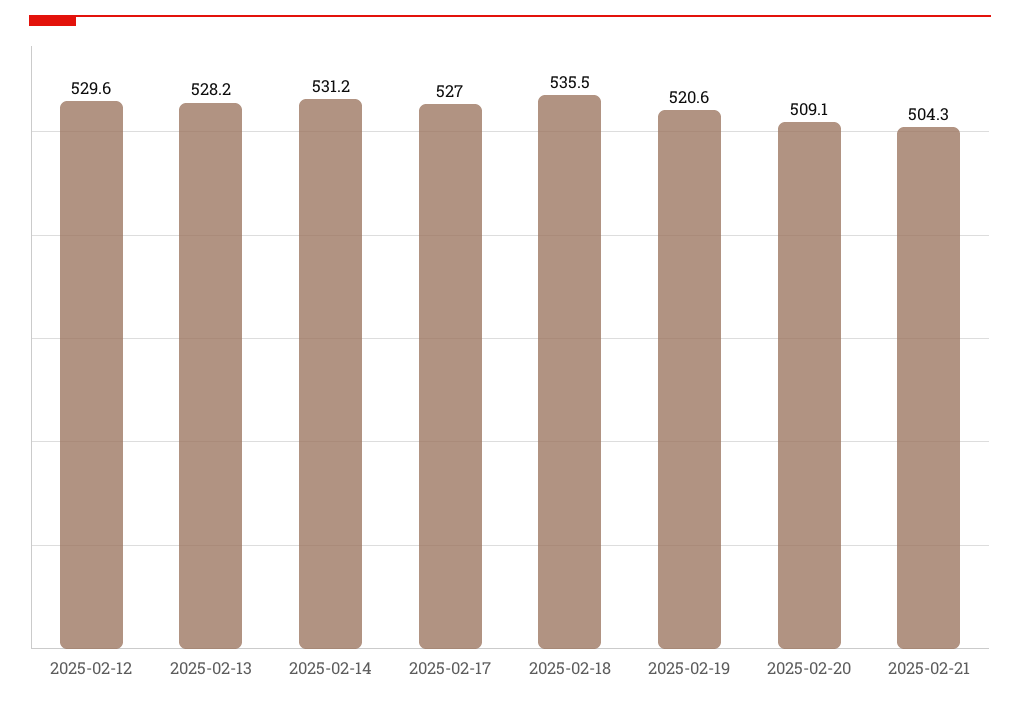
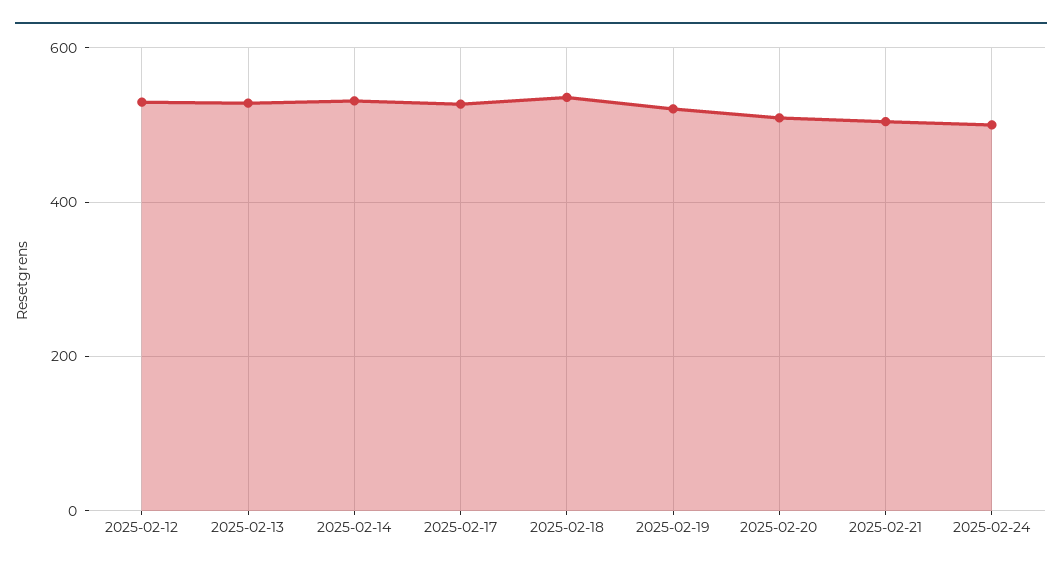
2025-02-24: none -> 500

